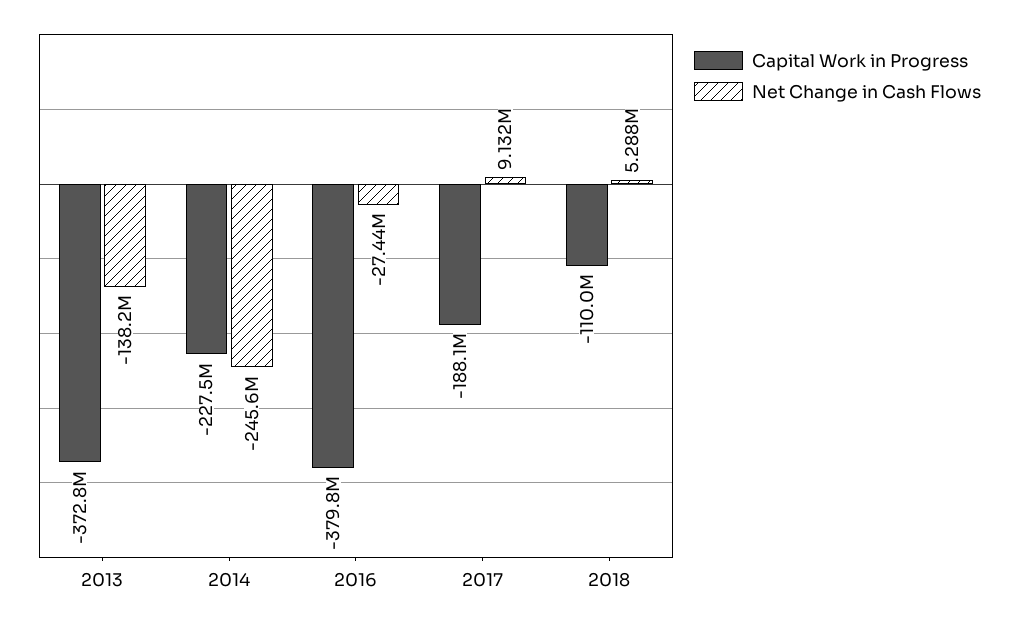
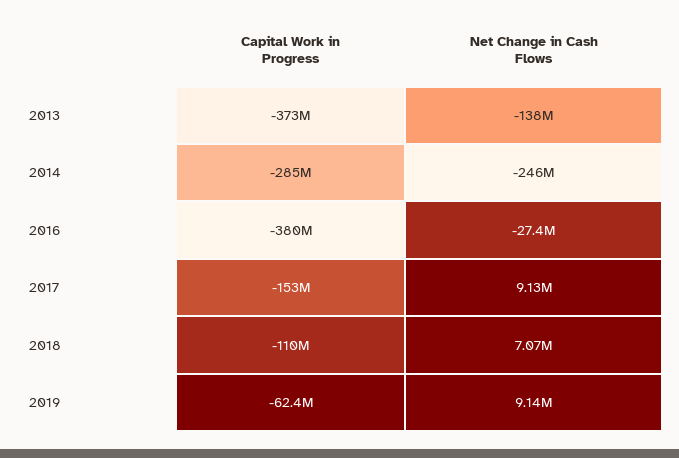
Capital Work in Progress, 2014: -227500000 -> -285000000
Capital Work in Progress, 2017: -188100000 -> -153000000
Net Change in Cash Flows, 2018: 5288000 -> 7070000
Capital Work in Progress, 2019: none -> -62400000
Net Change in Cash Flows, 2019: none -> 9140000

